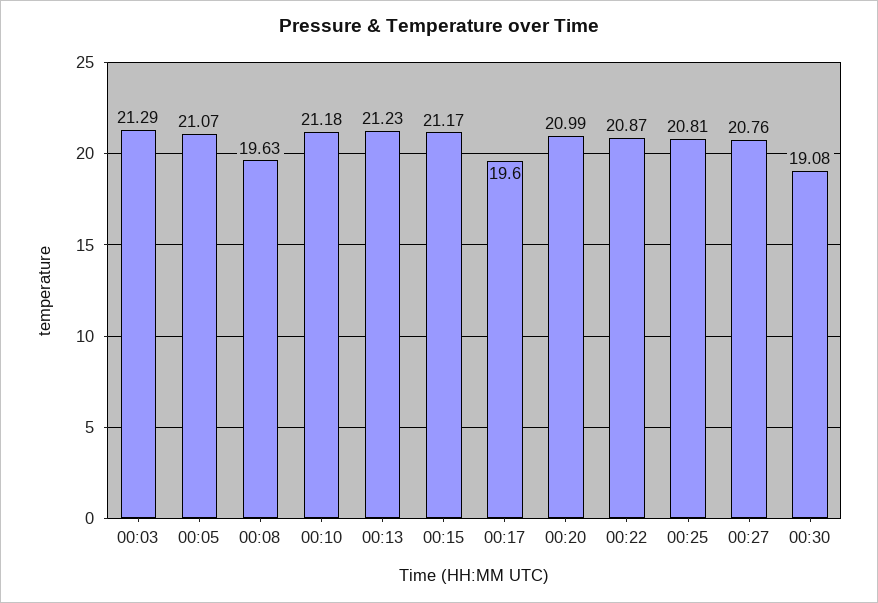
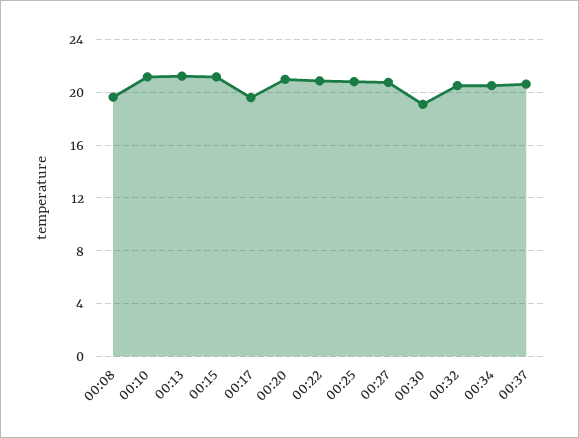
00:03: 21.29 -> none
00:05: 21.07 -> none
00:32: none -> 20.5
00:34: none -> 20.5
00:37: none -> 20.5

